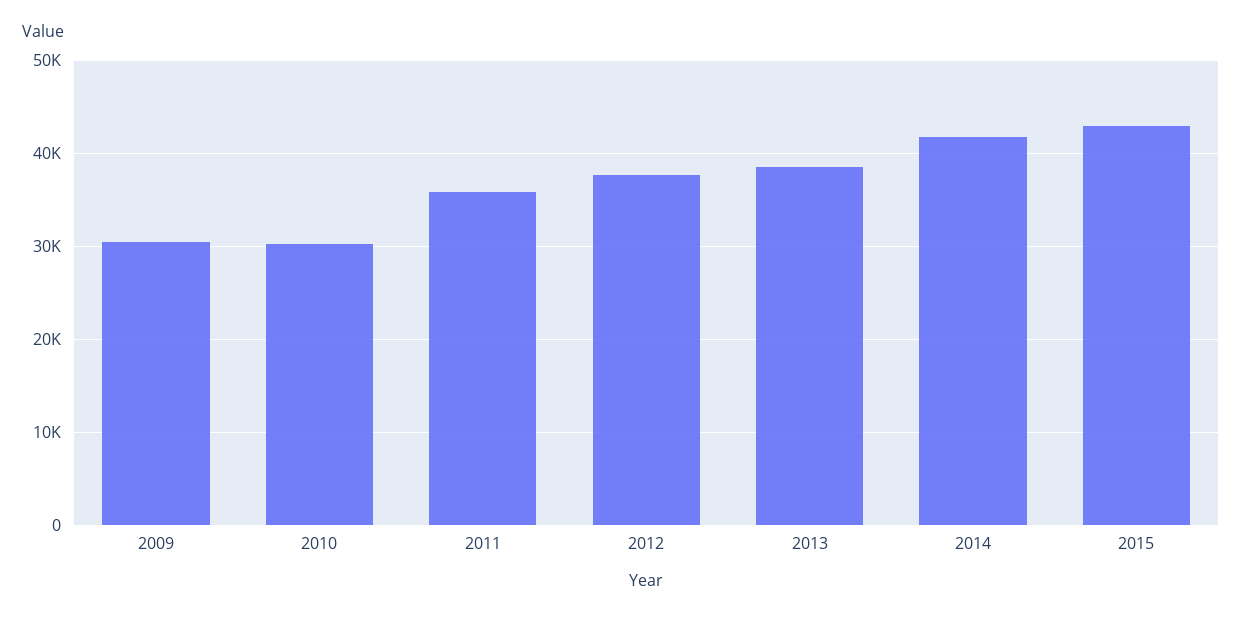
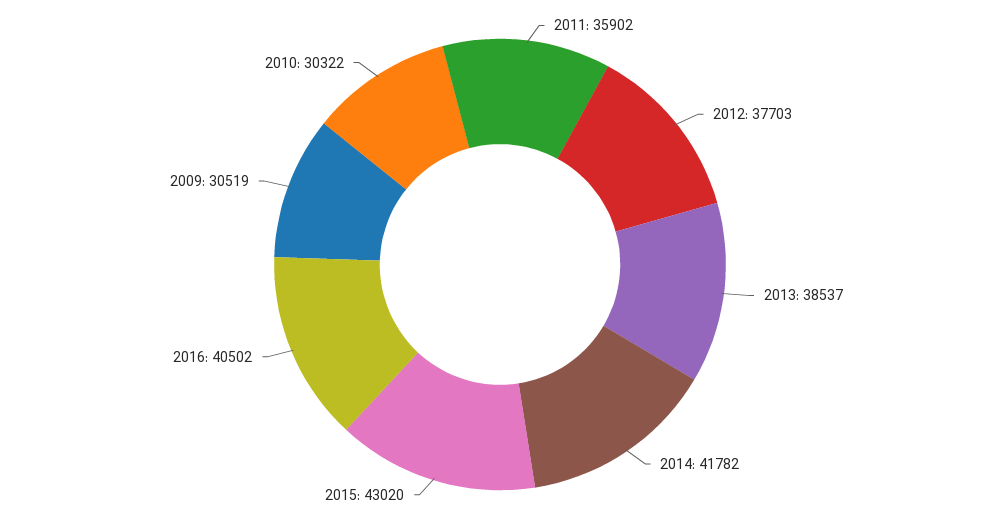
2016: none -> 40502

